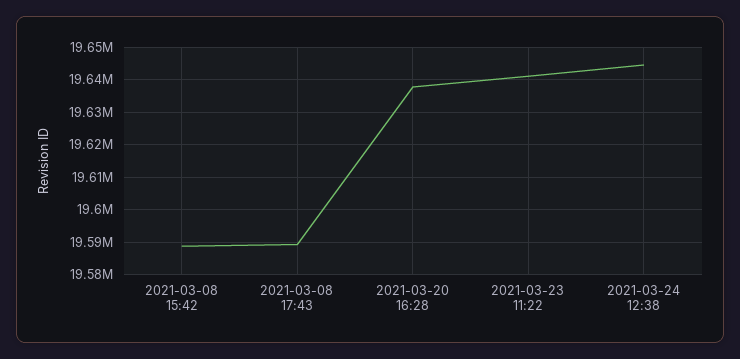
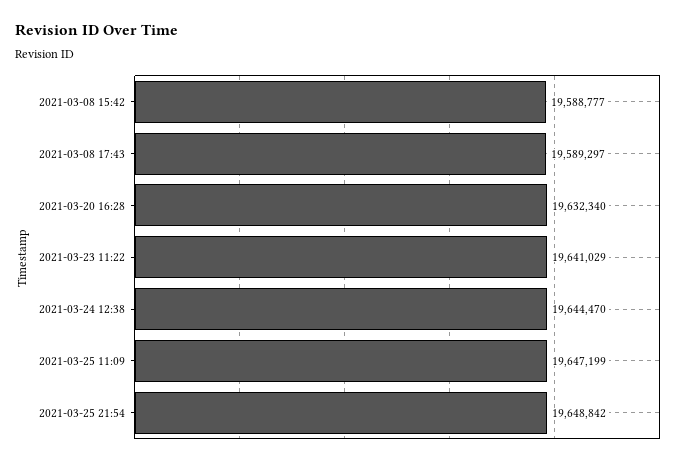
2021-03-20 16:28: 19638000 -> 19632340
2021-03-25 11:09: none -> 19647199
2021-03-25 21:54: none -> 19648842

